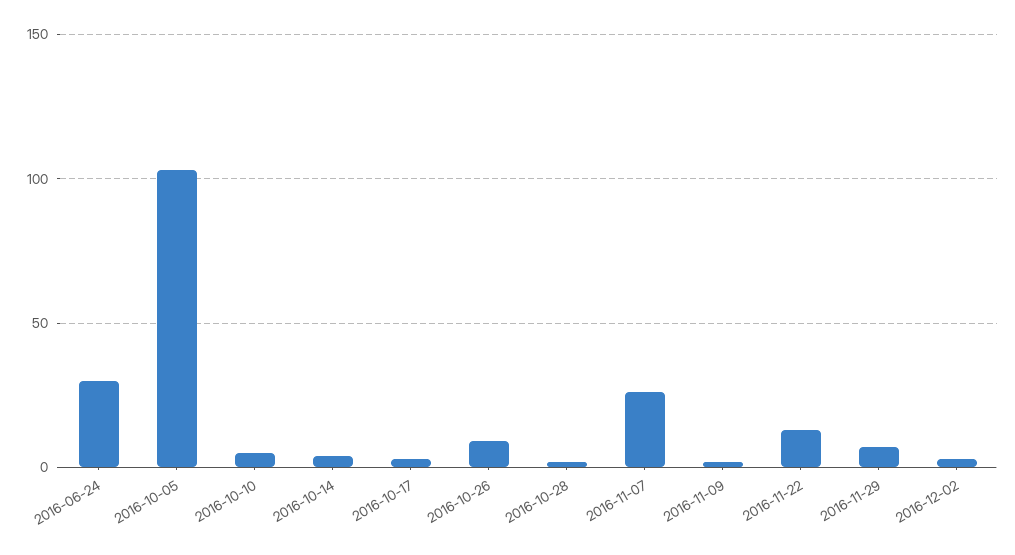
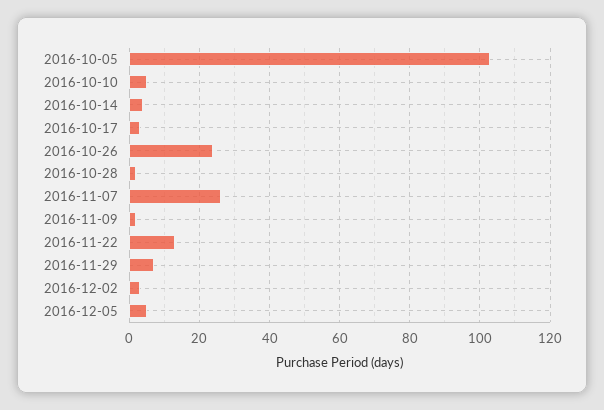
2016-06-24: 30 -> none
2016-10-26: 10 -> 25
2016-12-05: none -> 5

